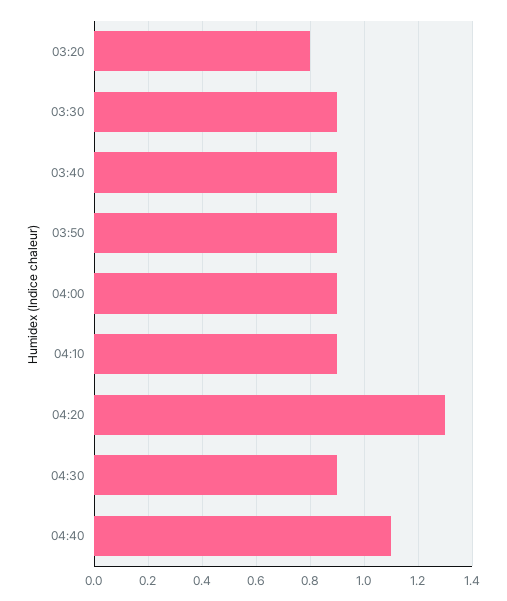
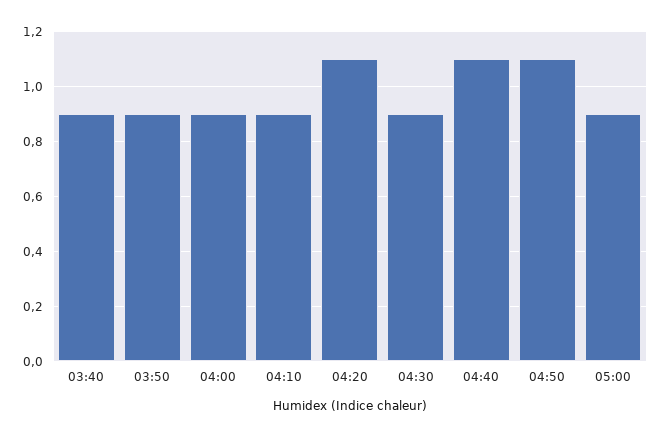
03:20: 0.8 -> none
03:30: 0.9 -> none
04:20: 1.3 -> 1.1
04:50: none -> 1.1
05:00: none -> 0.9

